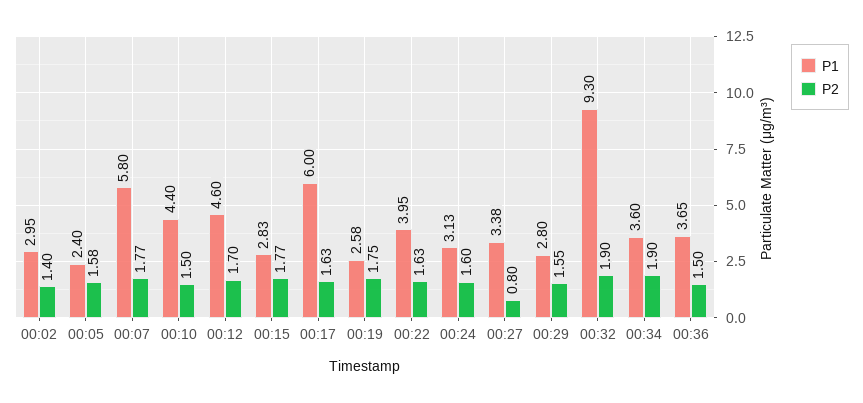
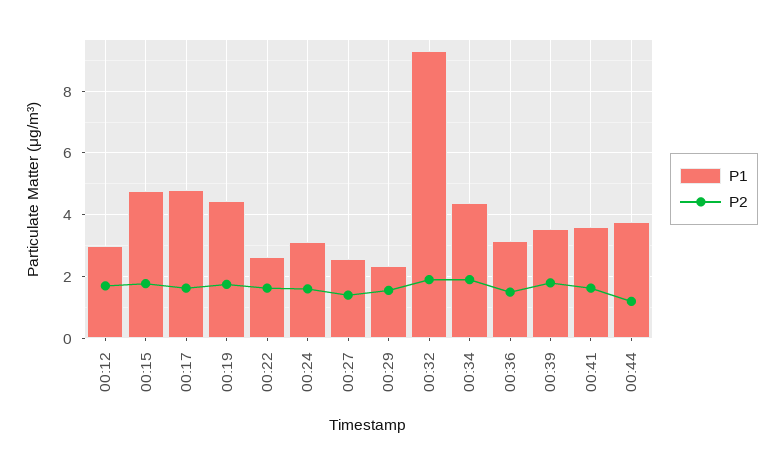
P1, 00:02: 2.95 -> none
P2, 00:02: 1.4 -> none
P1, 00:05: 2.4 -> none
P2, 00:05: 1.58 -> none
P1, 00:07: 5.8 -> none
P2, 00:07: 1.77 -> none
P1, 00:10: 4.4 -> none
P2, 00:10: 1.5 -> none
P1, 00:12: 4.6 -> 3
P1, 00:15: 2.83 -> 4.8
P1, 00:17: 6 -> 4.8
P1, 00:19: 2.58 -> 4.4
P1, 00:22: 3.95 -> 2.6
P1, 00:27: 3.38 -> 2.6
P2, 00:27: 0.8 -> 1.4
P1, 00:29: 2.8 -> 2.4
P1, 00:34: 3.6 -> 4.4
P1, 00:36: 3.65 -> 3.2
P1, 00:39: none -> 3.6
P2, 00:39: none -> 1.8
P1, 00:41: none -> 3.6
P2, 00:41: none -> 1.6
P1, 00:44: none -> 3.8
P2, 00:44: none -> 1.2

